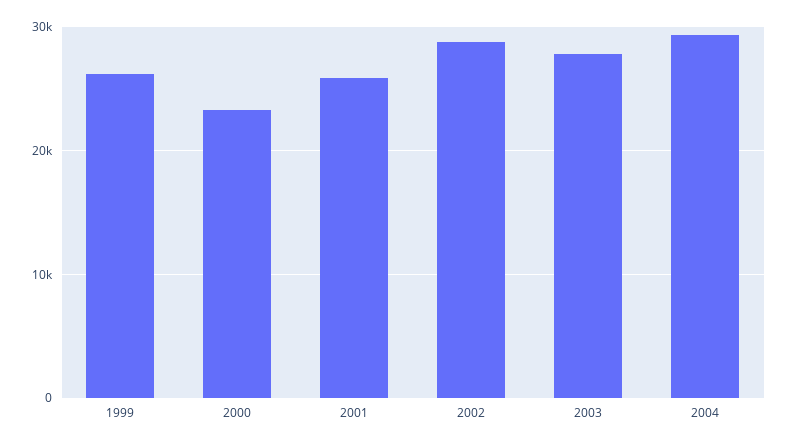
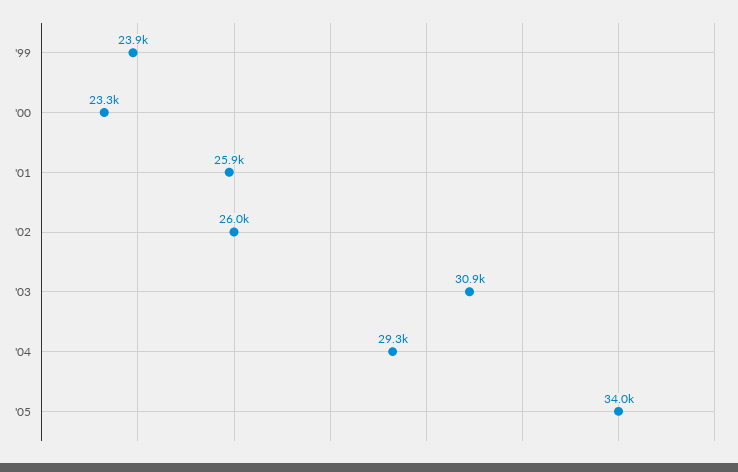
1999: 26000 -> 23900
2002: 29000 -> 26000
2003: 28000 -> 30900
'05: none -> 34000

